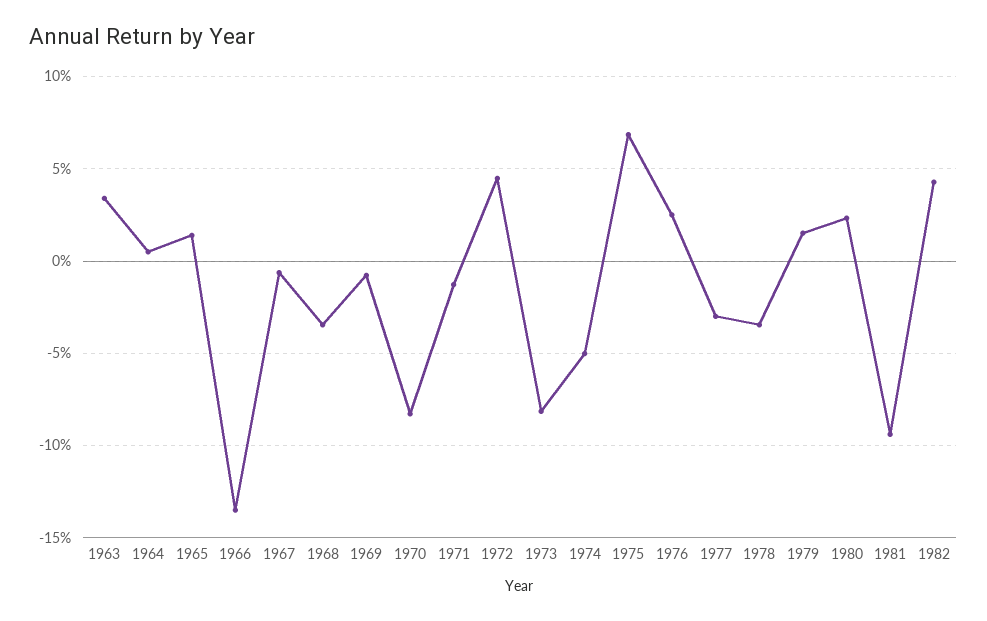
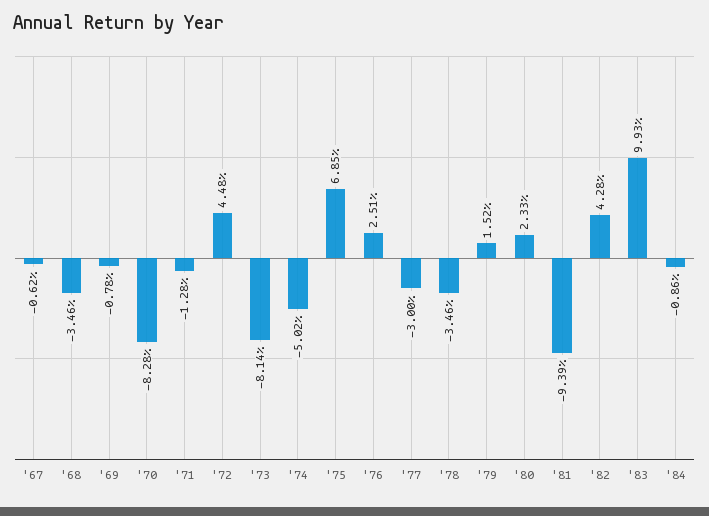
1963: 3.5 -> none
1964: 0.5 -> none
1965: 1.5 -> none
1966: -13.5 -> none
'83: none -> 9.93
'84: none -> -0.86

